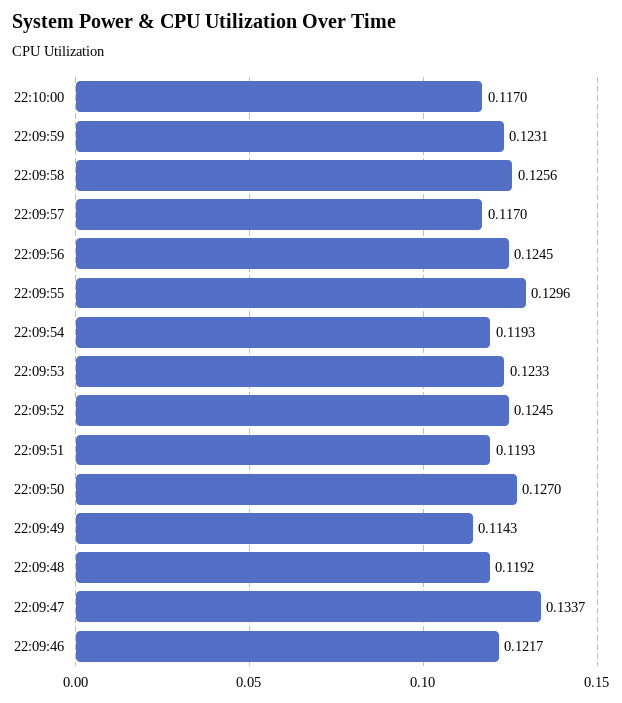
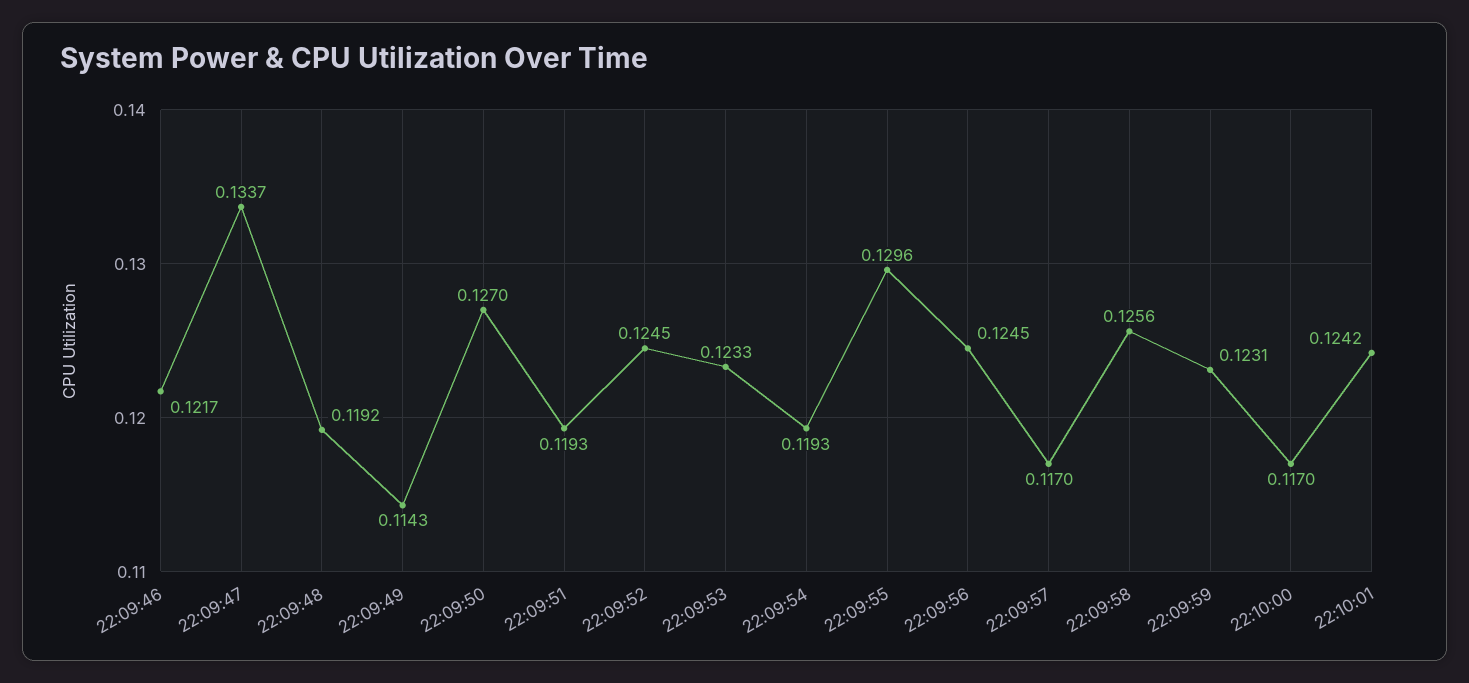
22:10:01: none -> 0.1242

